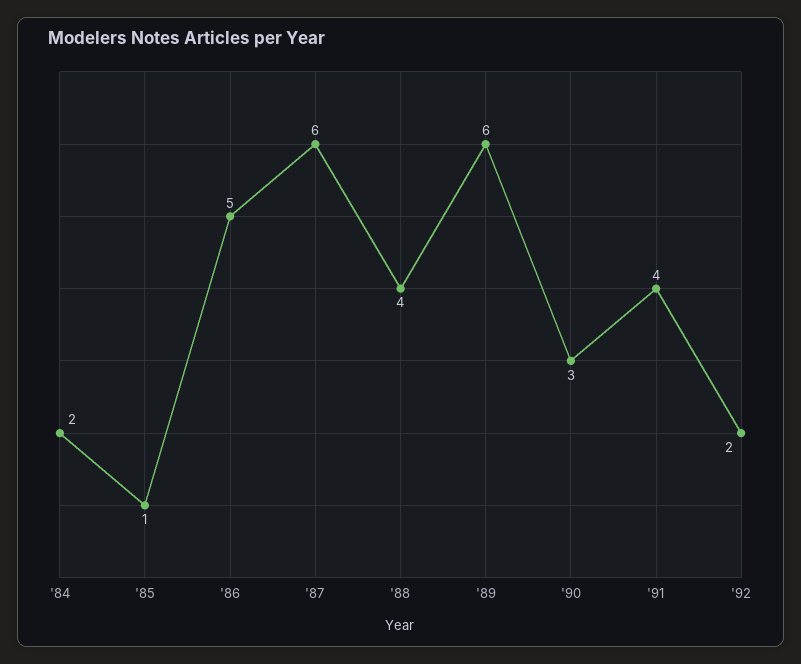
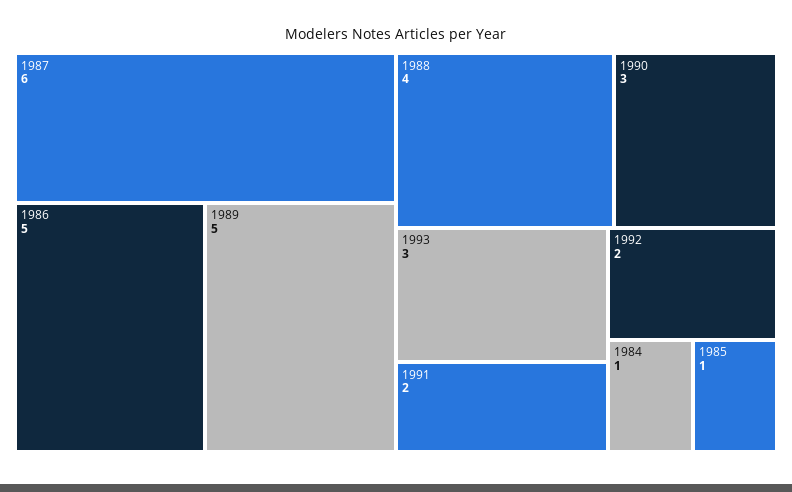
'84: 2 -> 1
'89: 6 -> 5
'91: 4 -> 2
1993: none -> 3

